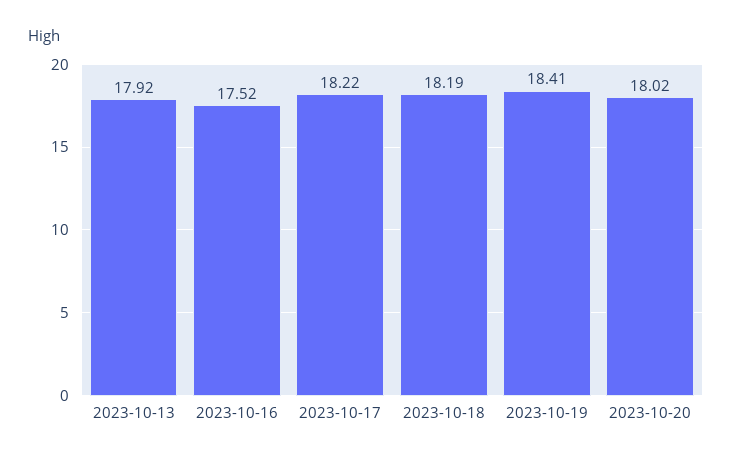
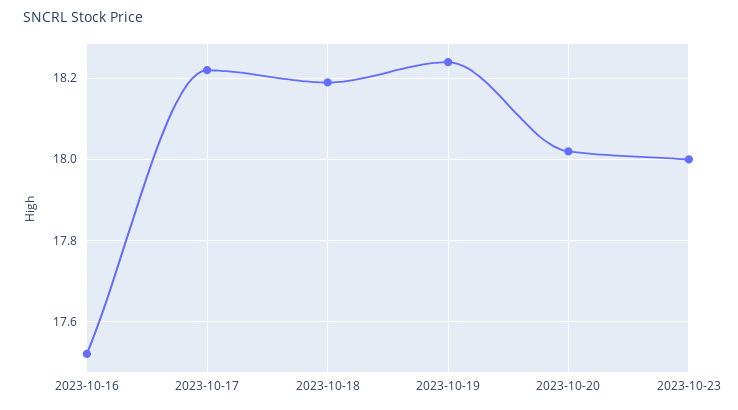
2023-10-13: 17.92 -> none
2023-10-19: 18.41 -> 18.25
2023-10-23: none -> 18

